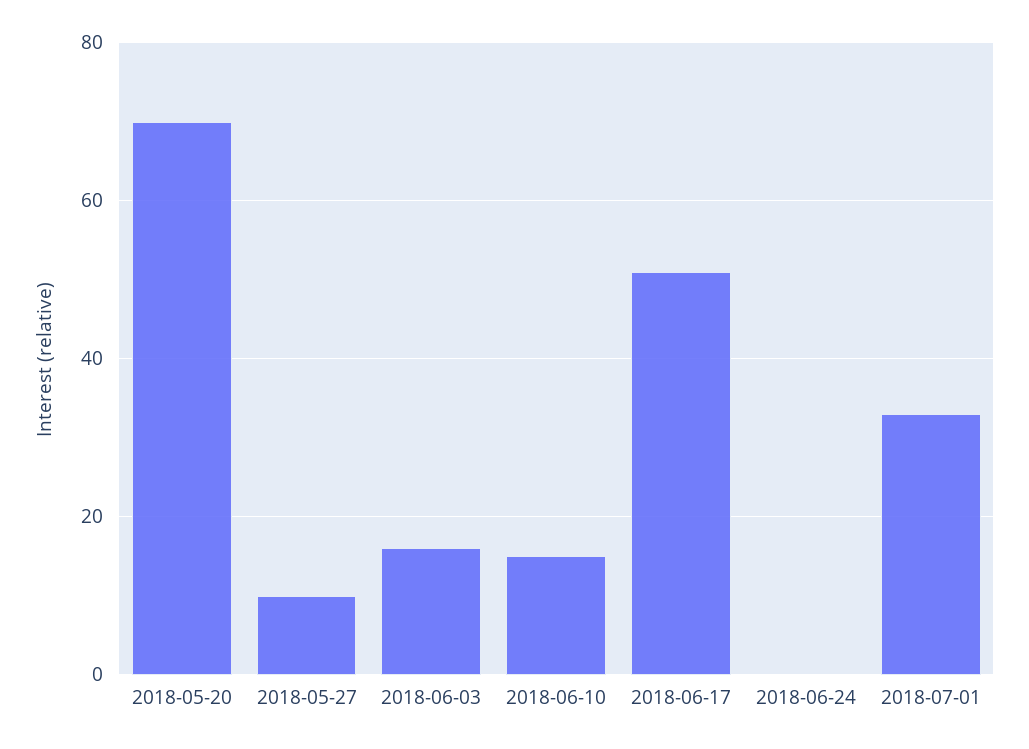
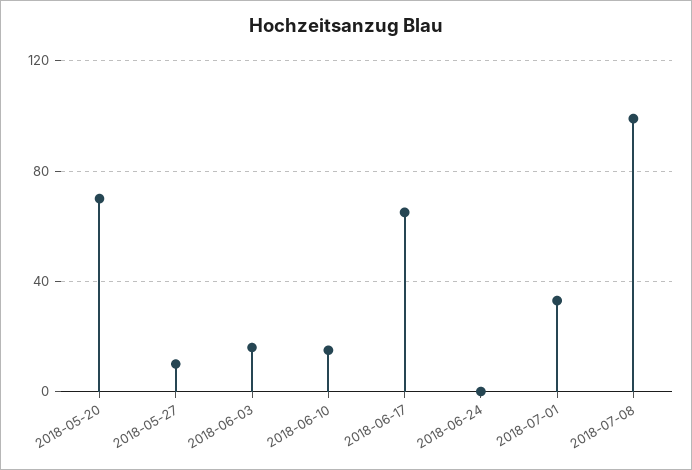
2018-06-17: 50 -> 65
2018-07-08: none -> 100

